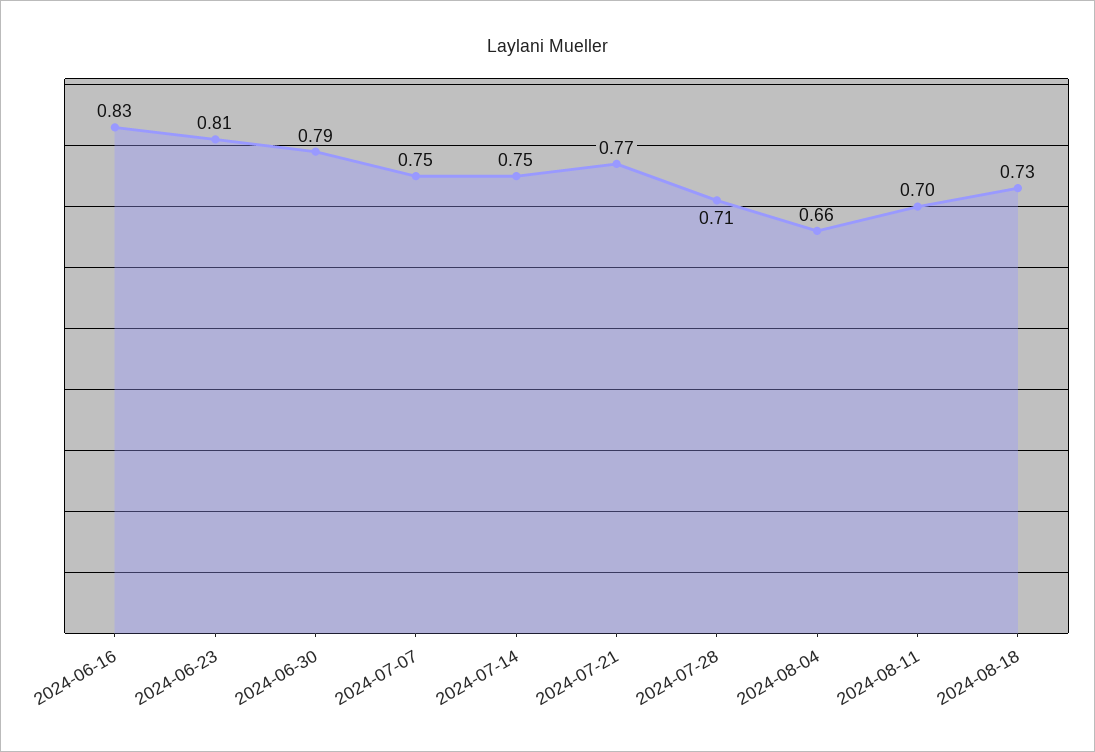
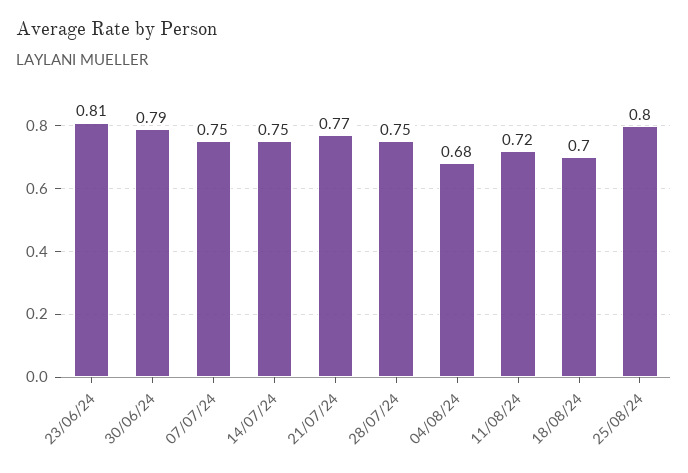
2024-06-16: 0.83 -> none
2024-07-28: 0.71 -> 0.75
2024-08-04: 0.66 -> 0.68
2024-08-11: 0.7 -> 0.72
2024-08-18: 0.73 -> 0.7
25/08/24: none -> 0.8

